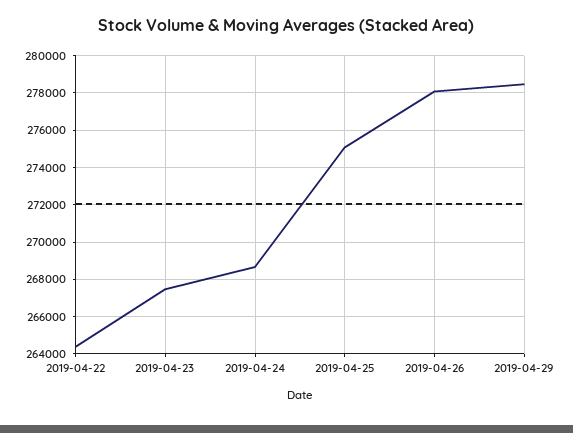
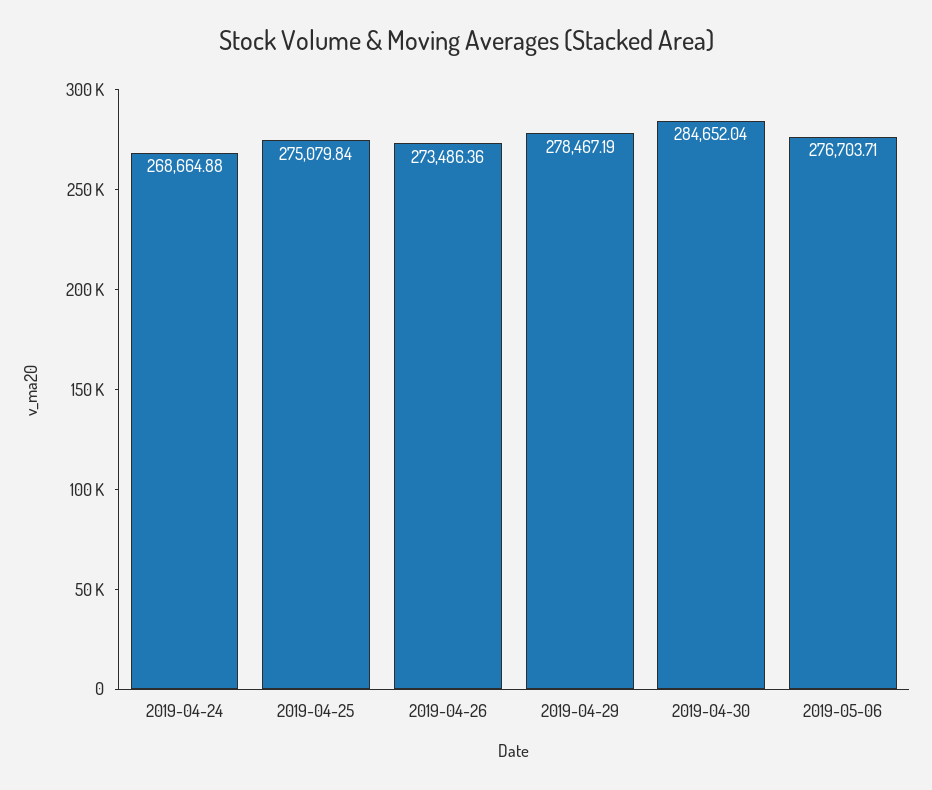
2019-04-22: 264500 -> none
2019-04-23: 267500 -> none
2019-04-26: 278000 -> 273486.36
2019-04-30: none -> 284652.04
2019-05-06: none -> 276703.71

